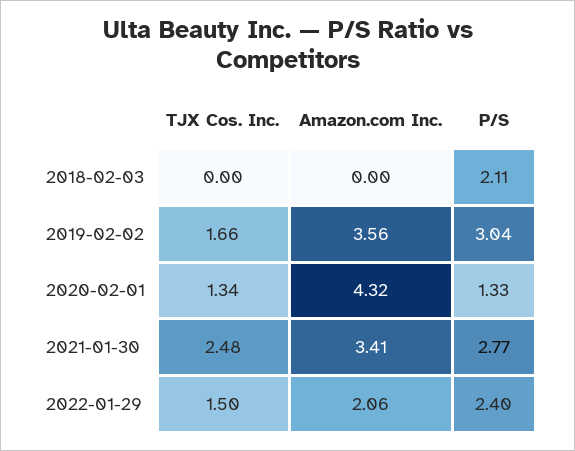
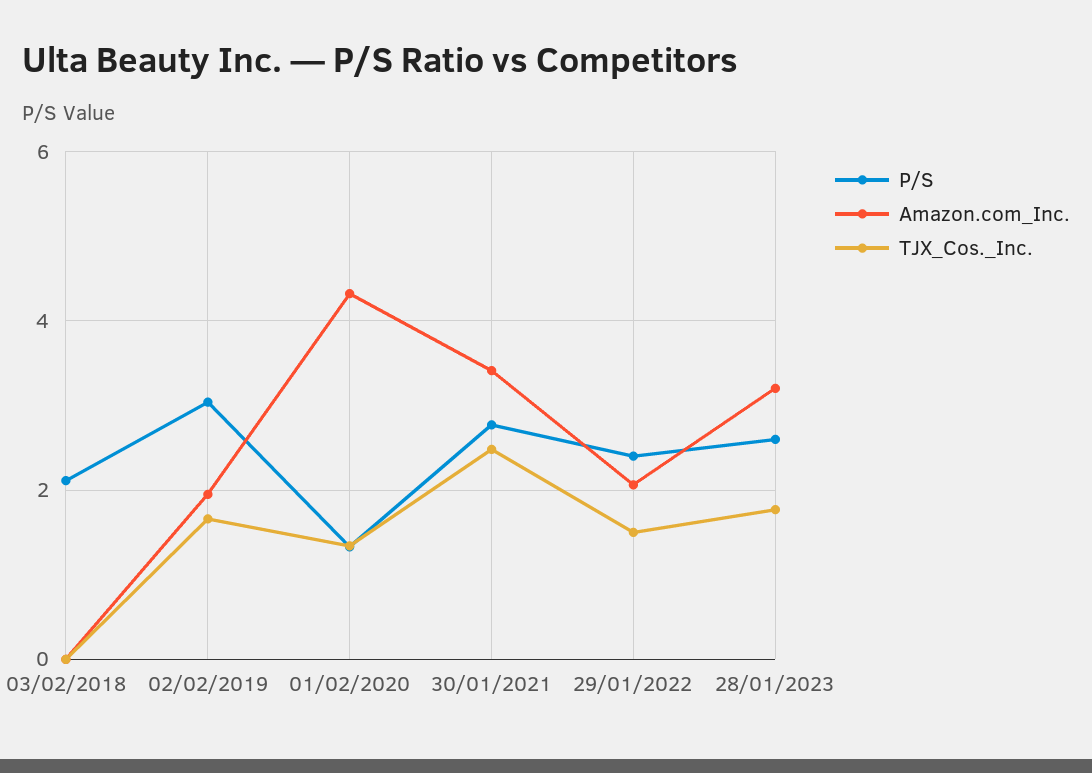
Amazon.com Inc., 2019-02-02: 3.56 -> 2
P/S, 28/01/2023: none -> 2.6
Amazon.com Inc., 28/01/2023: none -> 3.2
TJX Cos. Inc., 28/01/2023: none -> 1.8

